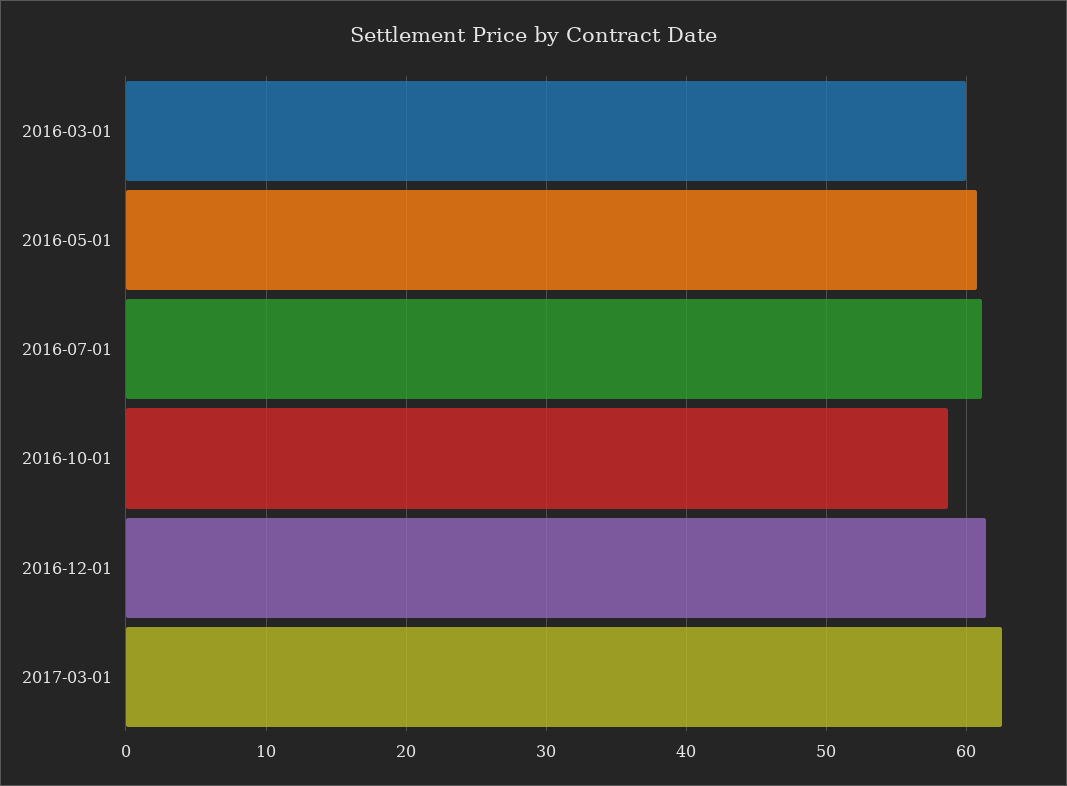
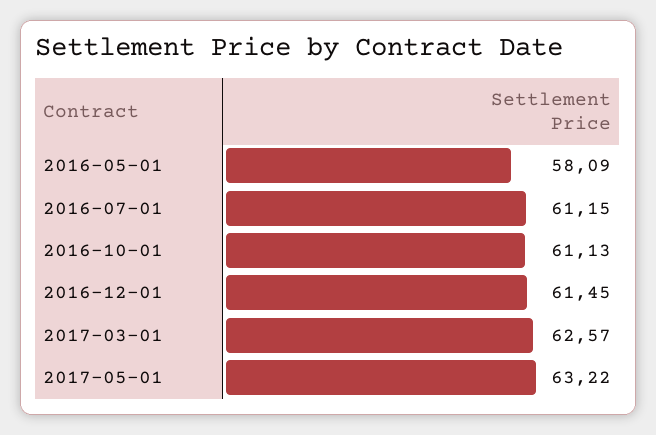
2016-03-01: 60 -> none
2016-05-01: 61 -> 58.09
2016-10-01: 59 -> 61.13
2017-05-01: none -> 63.22

